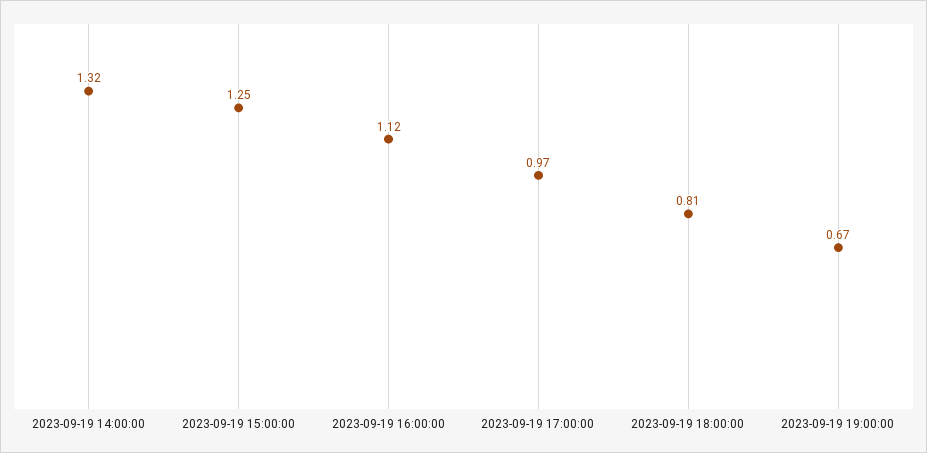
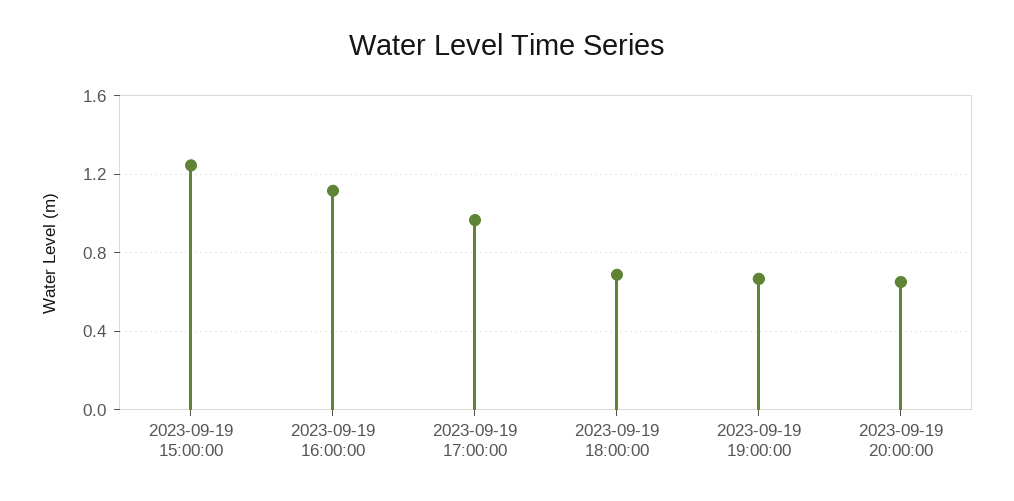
2023-09-19 14:00:00: 1.32 -> none
2023-09-19 18:00:00: 0.81 -> 0.7
2023-09-19 20:00:00: none -> 0.65

